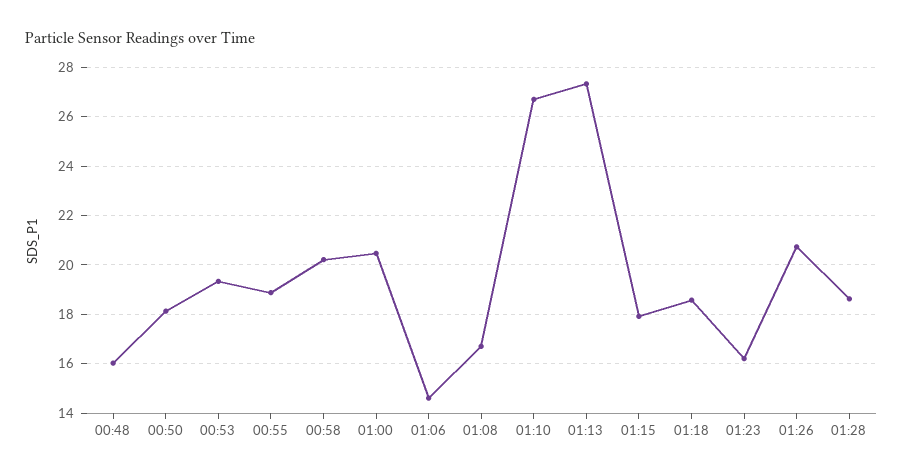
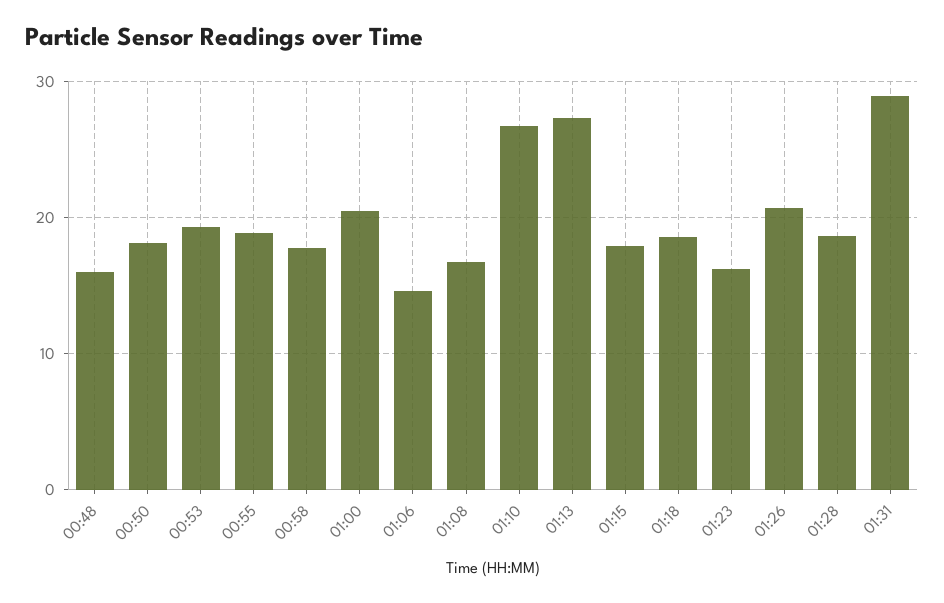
00:58: 20.25 -> 18
01:31: none -> 29

